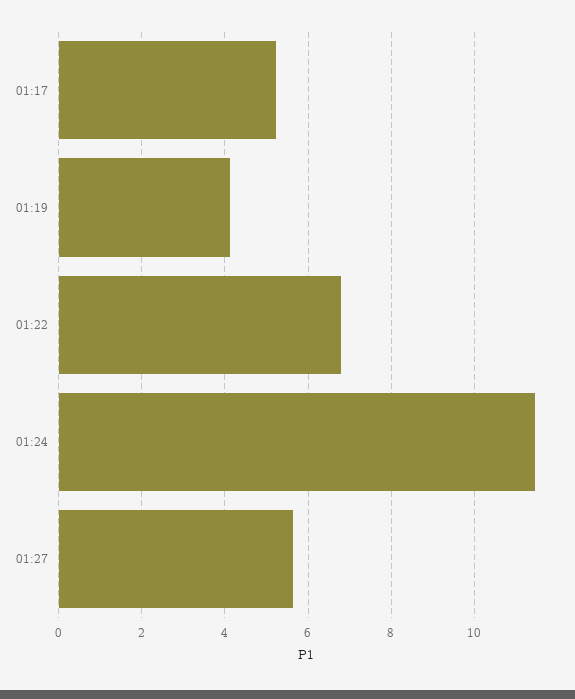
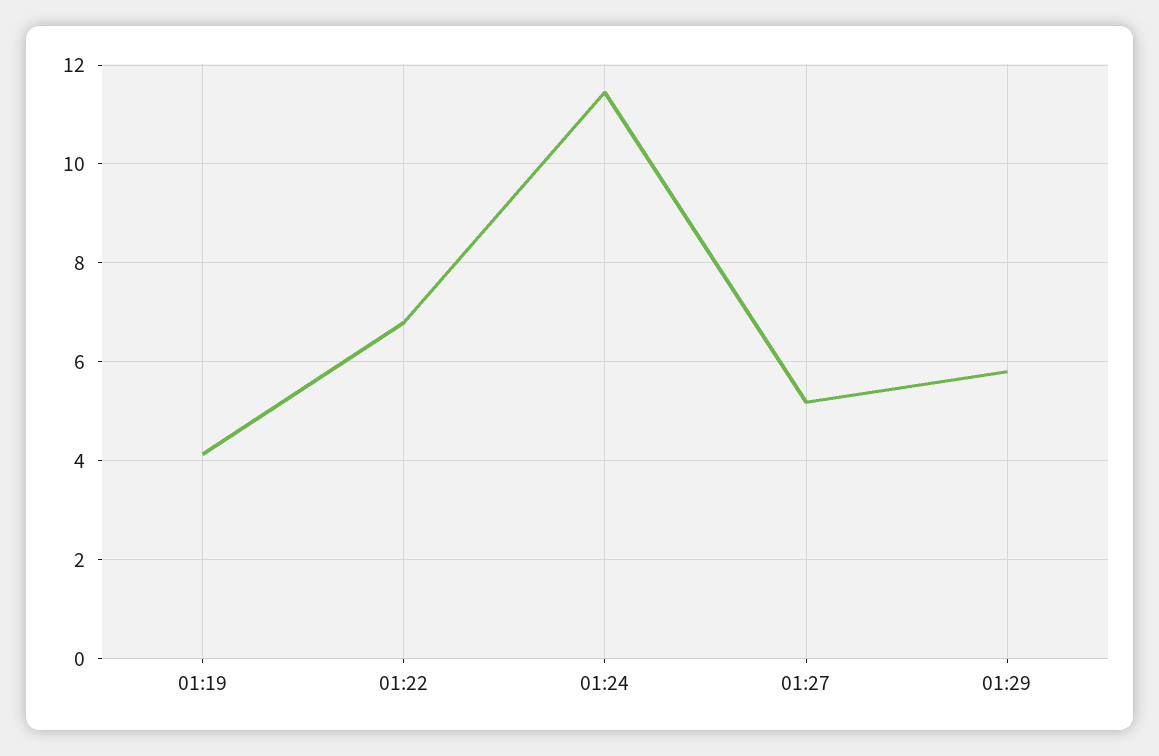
01:17: 5.2 -> none
01:27: 5.6 -> 5.2
01:29: none -> 5.8

